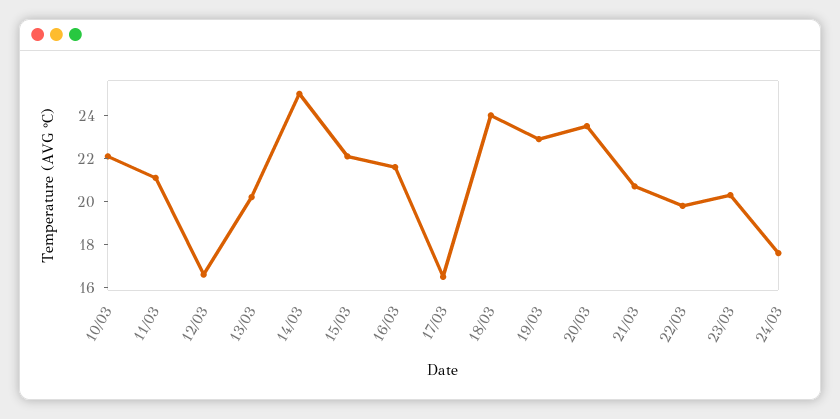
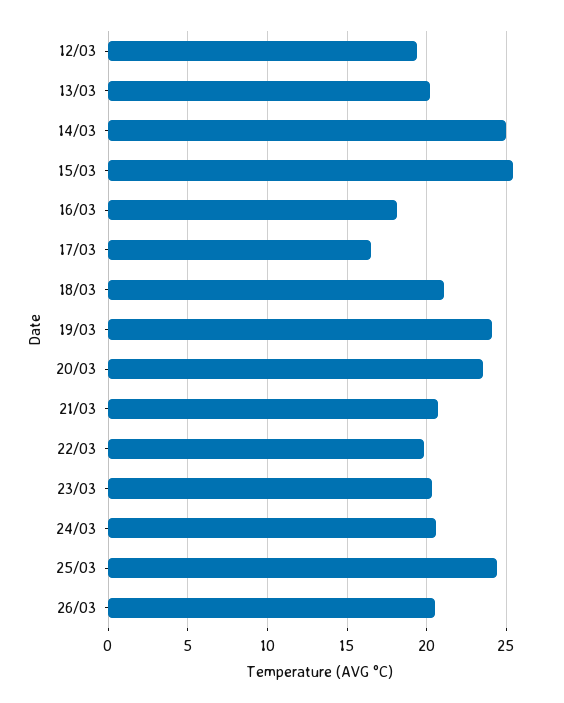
10/03: 22 -> none
11/03: 21 -> none
12/03: 16.5 -> 19.5
15/03: 22 -> 25.5
16/03: 21.5 -> 18
18/03: 24 -> 21
19/03: 23 -> 24
24/03: 17.5 -> 20.5
25/03: none -> 24.5
26/03: none -> 20.5

